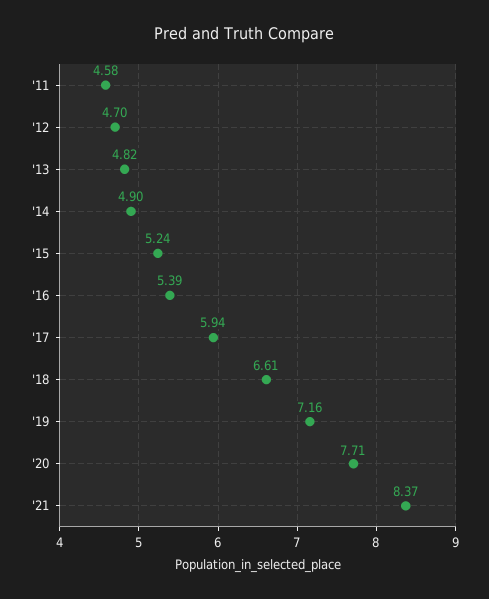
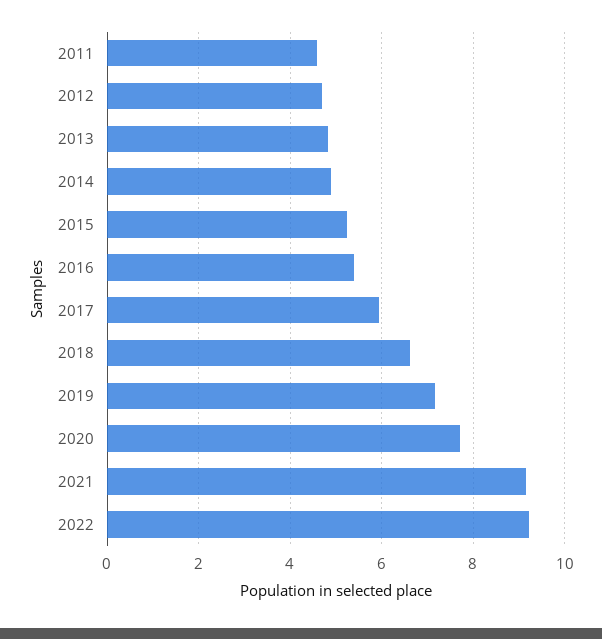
'21: 8.37 -> 9.2
2022: none -> 9.2

